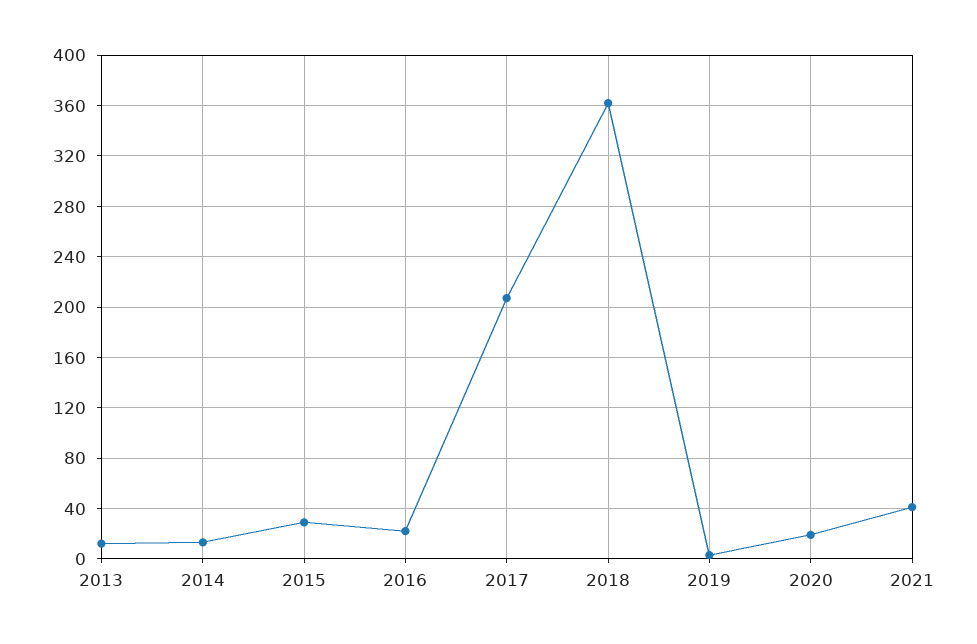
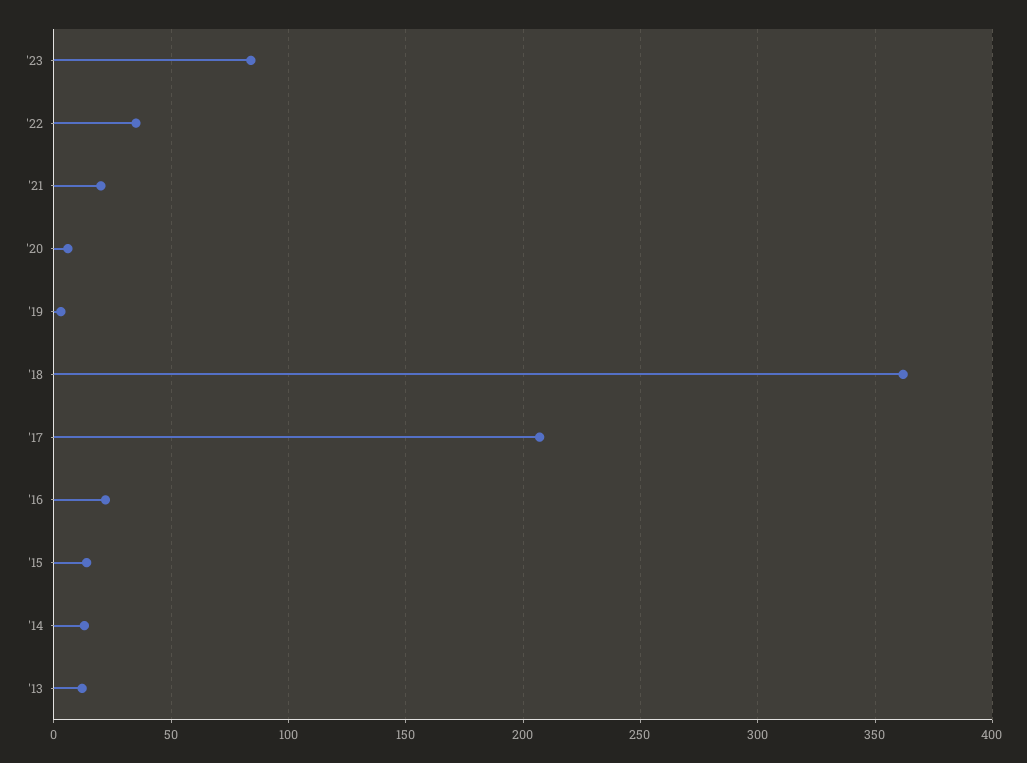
2015: 30 -> 15
2020: 20 -> 5
2021: 40 -> 20
'23: none -> 85
'22: none -> 35

